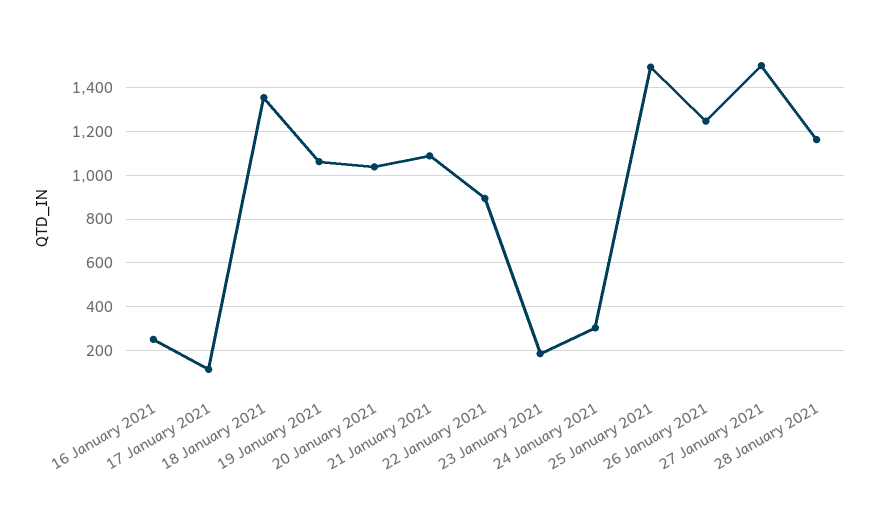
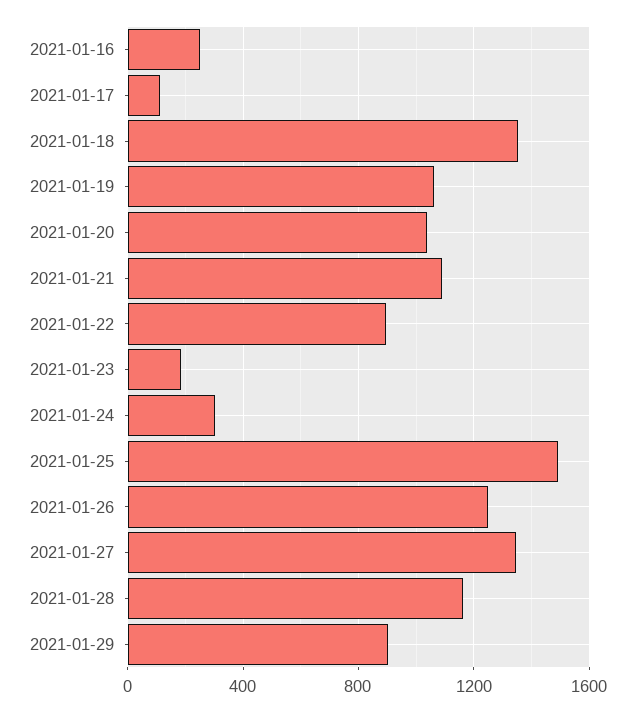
27 January 2021: 1500 -> 1350
2021-01-29: none -> 900

